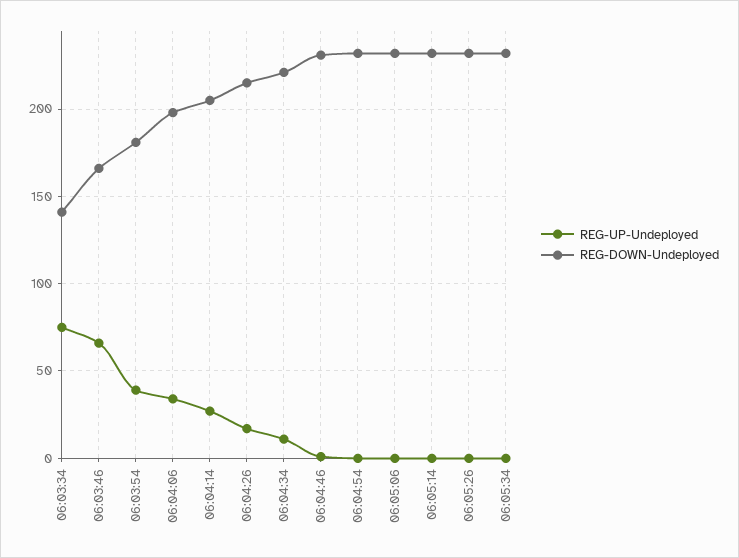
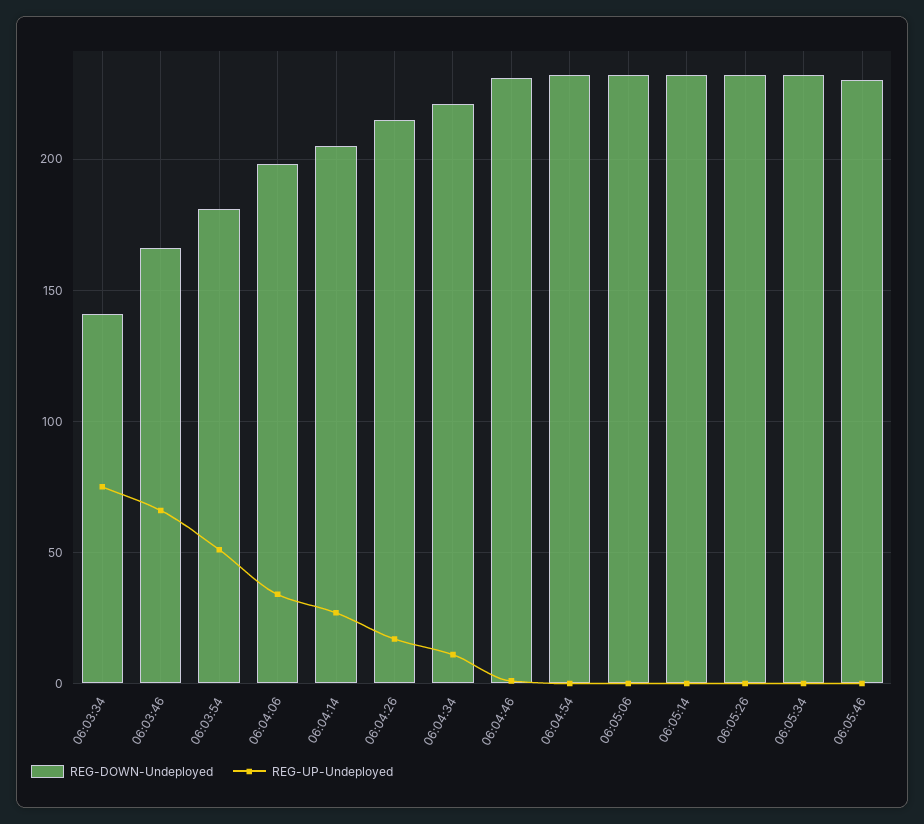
REG-UP-Undeployed, 06:03:54: 40 -> 50
REG-DOWN-Undeployed, 06:05:46: none -> 230
REG-UP-Undeployed, 06:05:46: none -> 0

